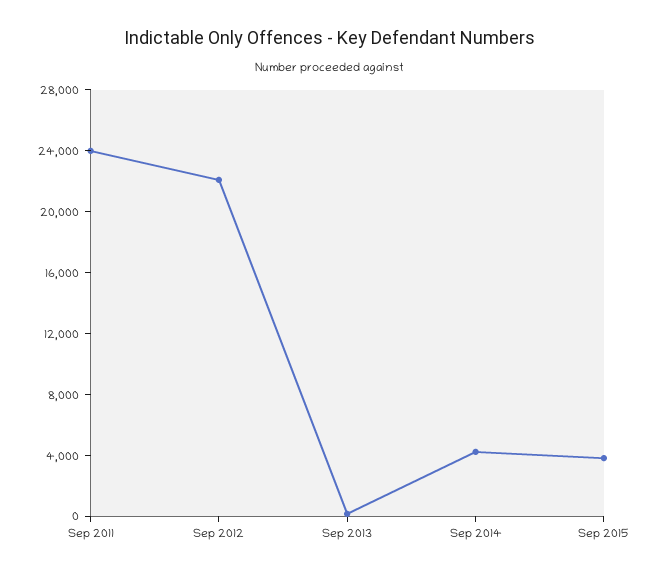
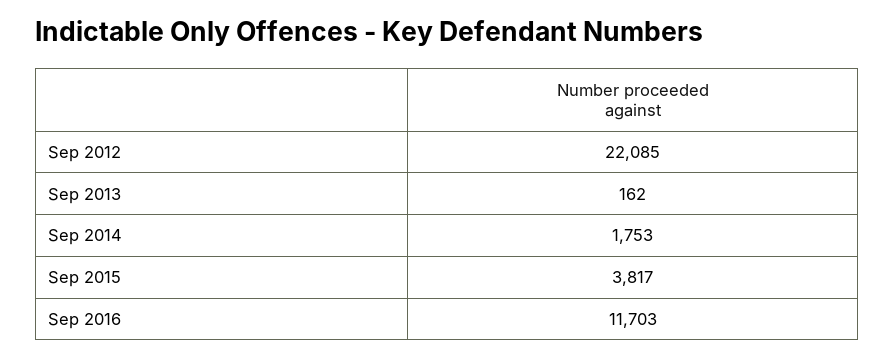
Sep 2011: 24000 -> none
Sep 2014: 4000 -> 1753
Sep 2016: none -> 11703

